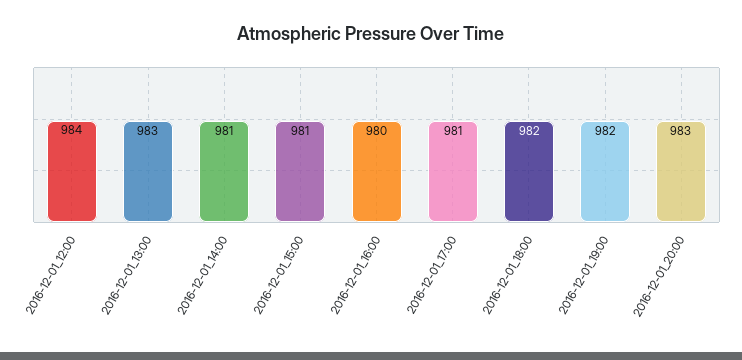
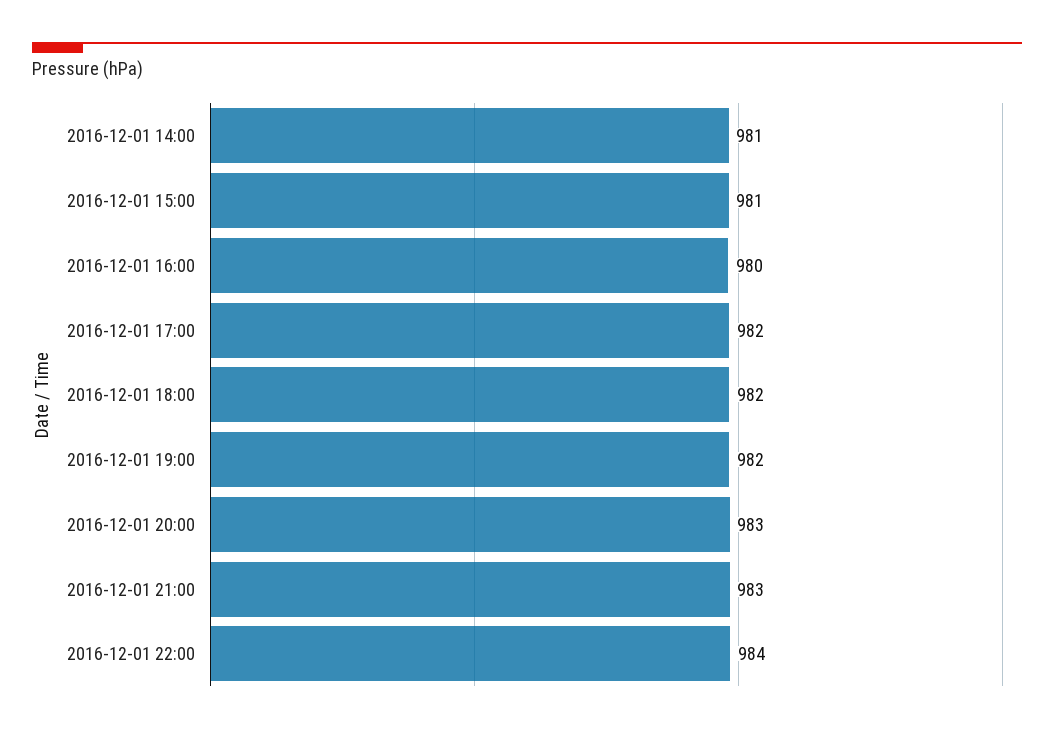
2016-12-01_12:00: 984 -> none
2016-12-01_13:00: 983 -> none
2016-12-01_17:00: 981 -> 982
2016-12-01 21:00: none -> 983
2016-12-01 22:00: none -> 984

